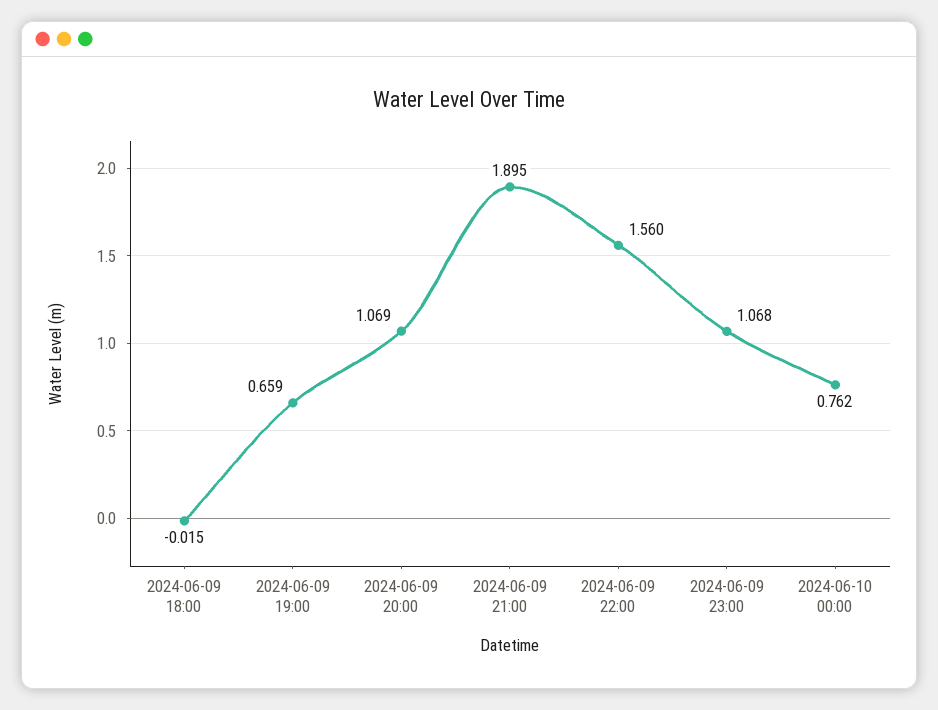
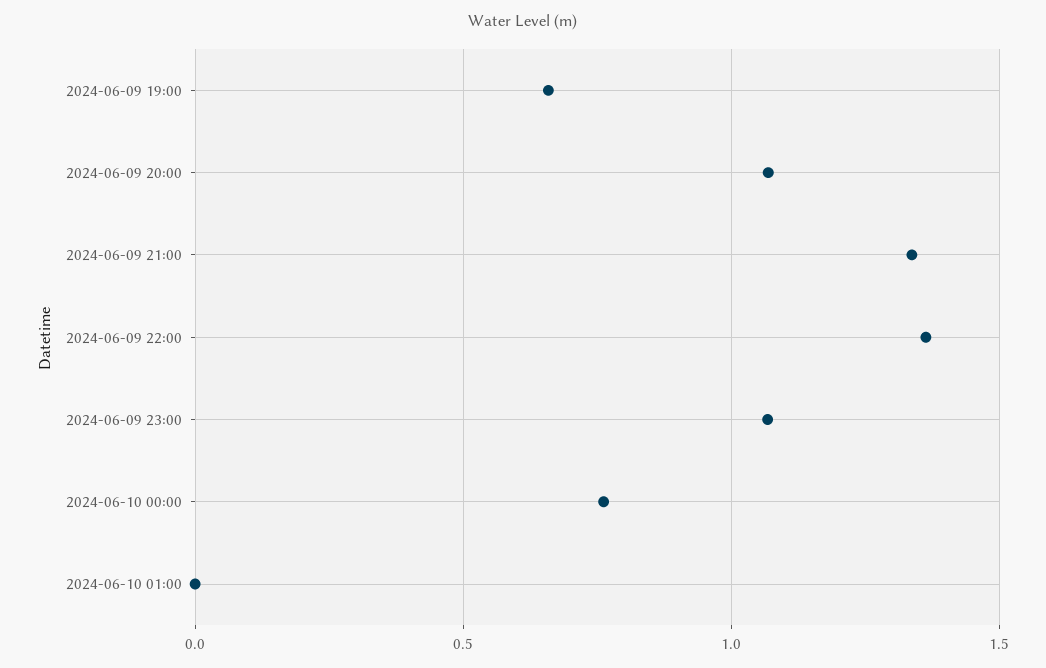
2024-06-09 18:00: -0.015 -> none
2024-06-09 21:00: 1.895 -> 1.35
2024-06-09 22:00: 1.56 -> 1.35
2024-06-10 01:00: none -> 0

